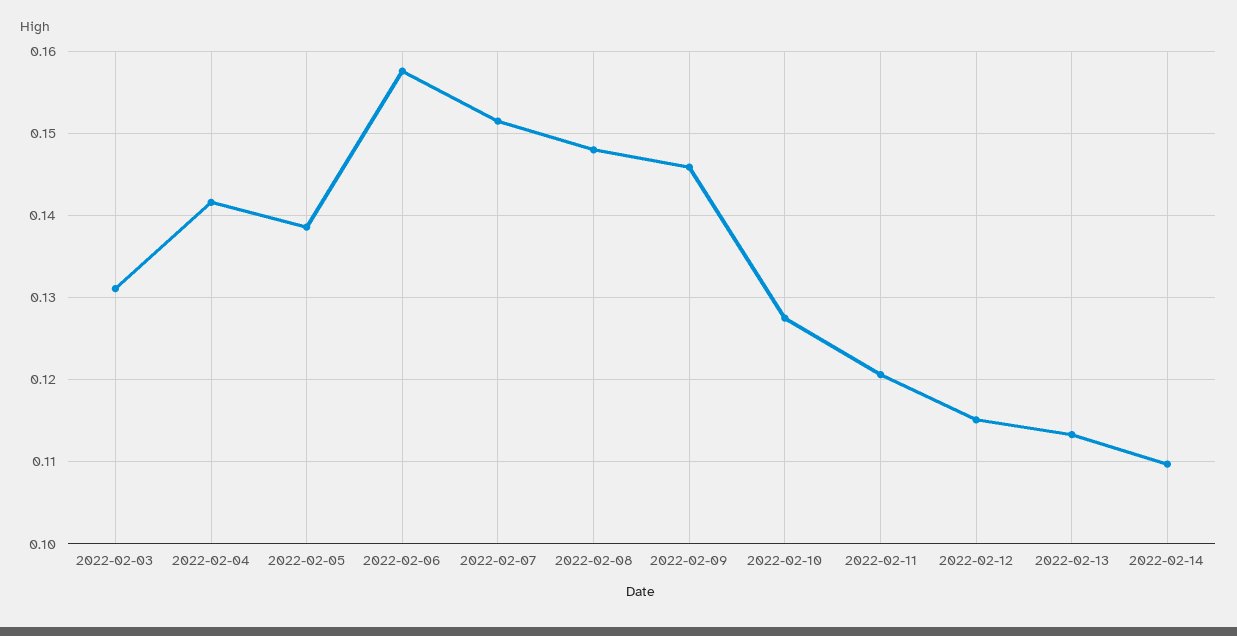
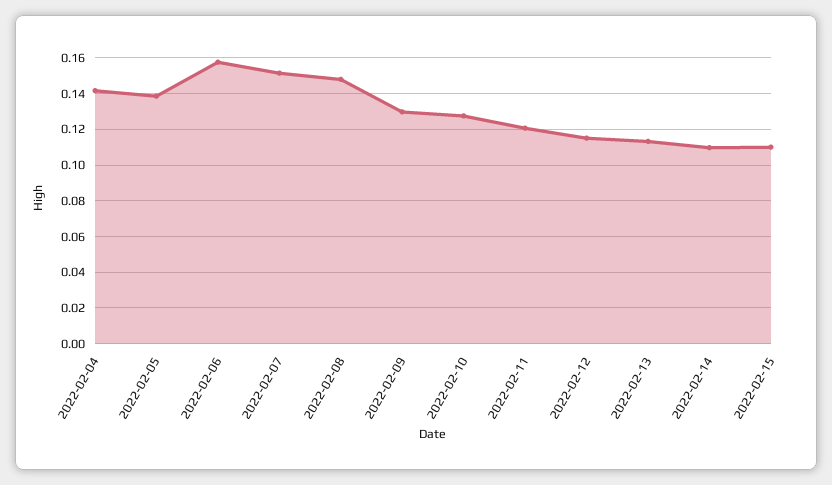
2022-02-03: 0.131 -> none
2022-02-09: 0.146 -> 0.13
2022-02-15: none -> 0.11

